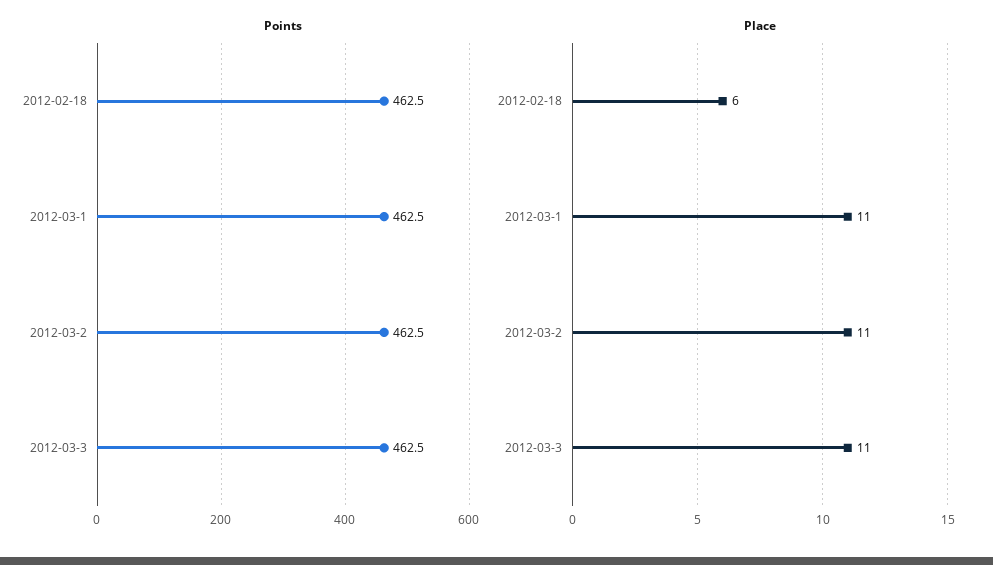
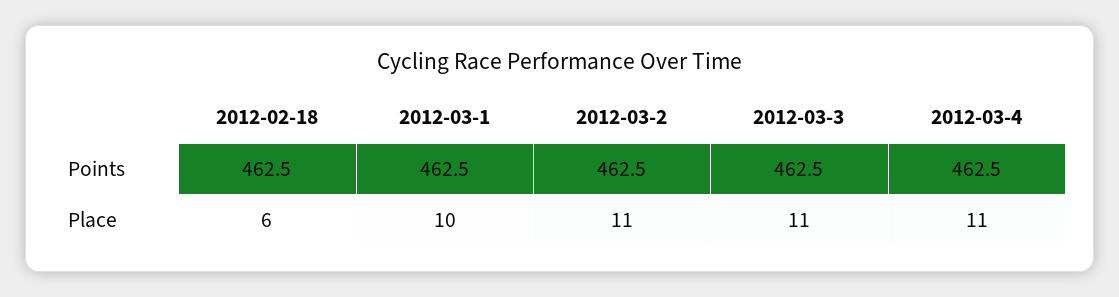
Place, 2012-03-1: 11 -> 10
Points, 2012-03-4: none -> 462.5
Place, 2012-03-4: none -> 11

